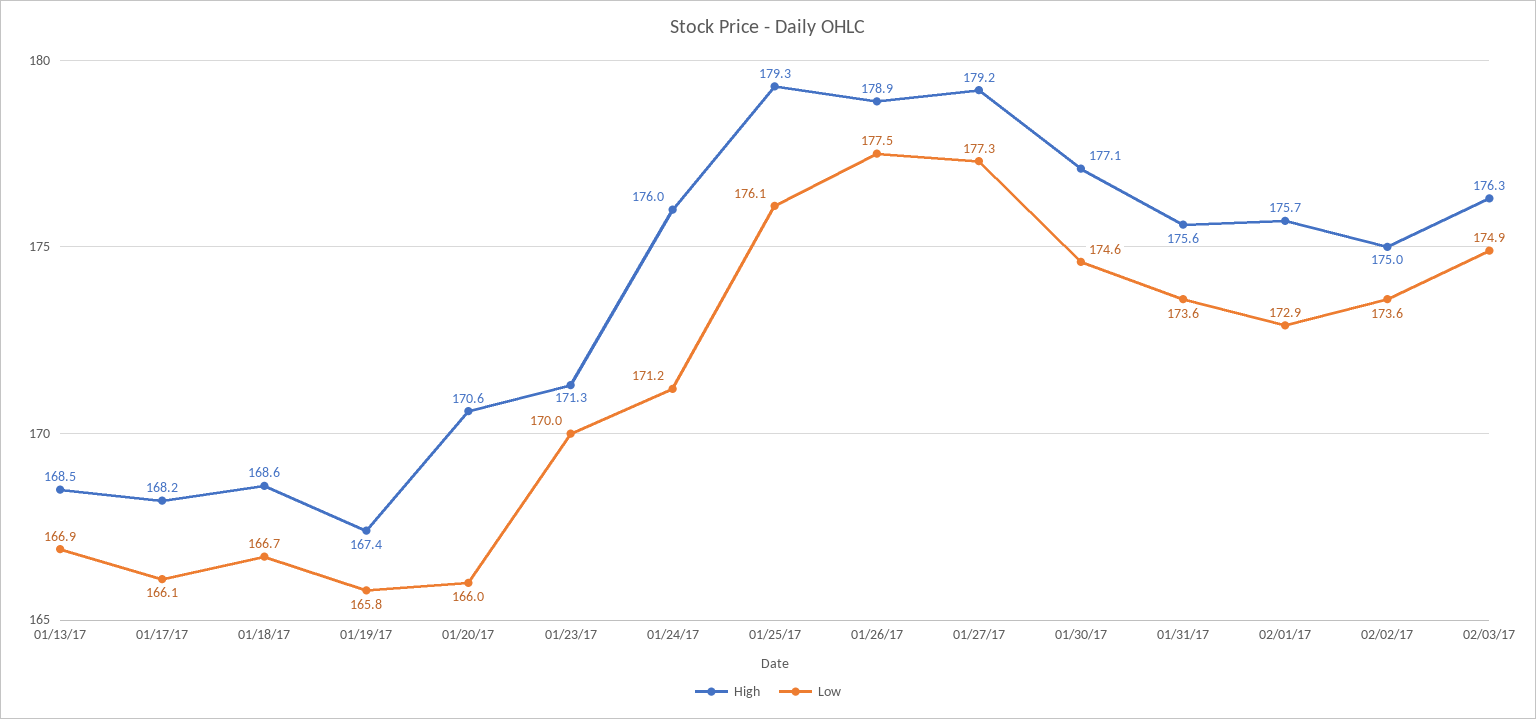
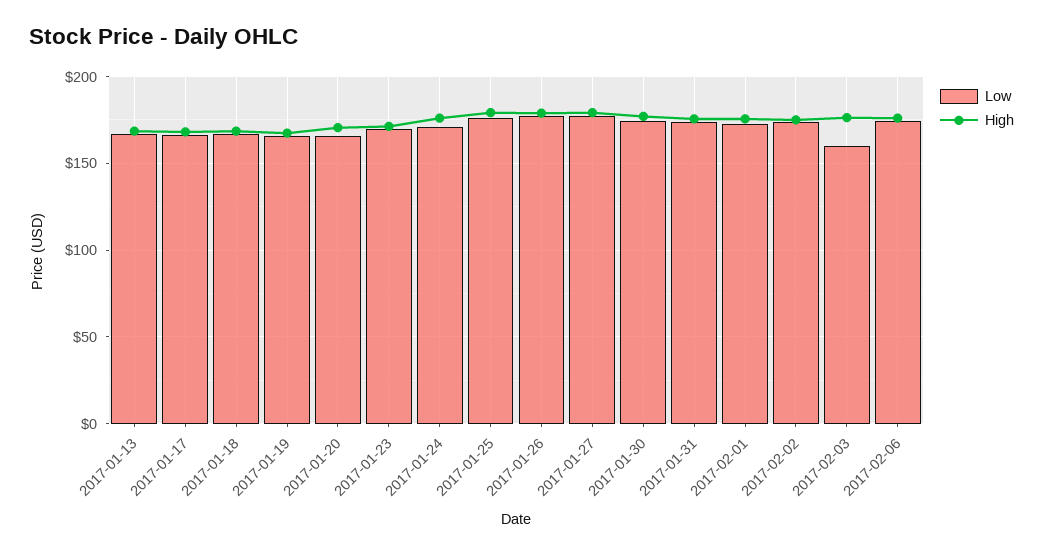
Low, 02/03/17: 174.9 -> 160
Low, 2017-02-06: none -> 175
High, 2017-02-06: none -> 175

